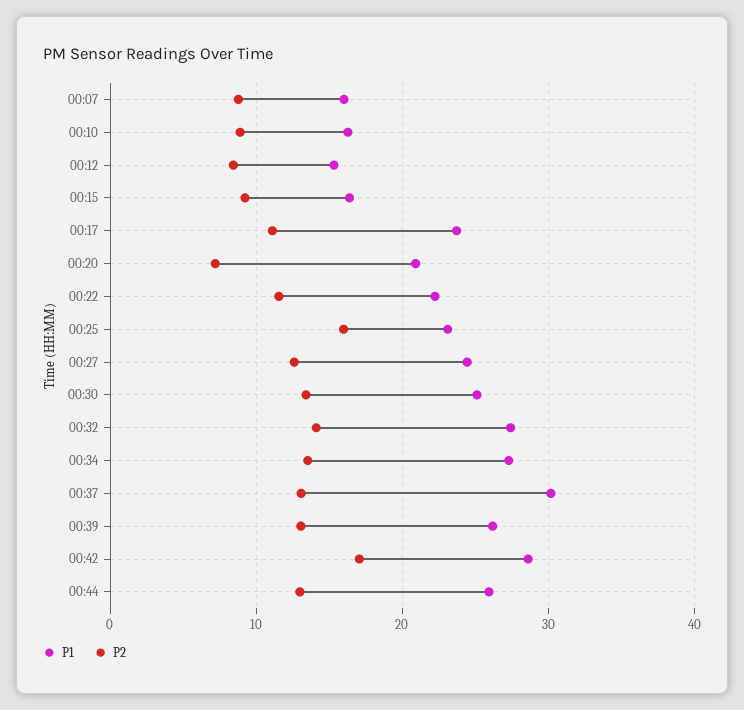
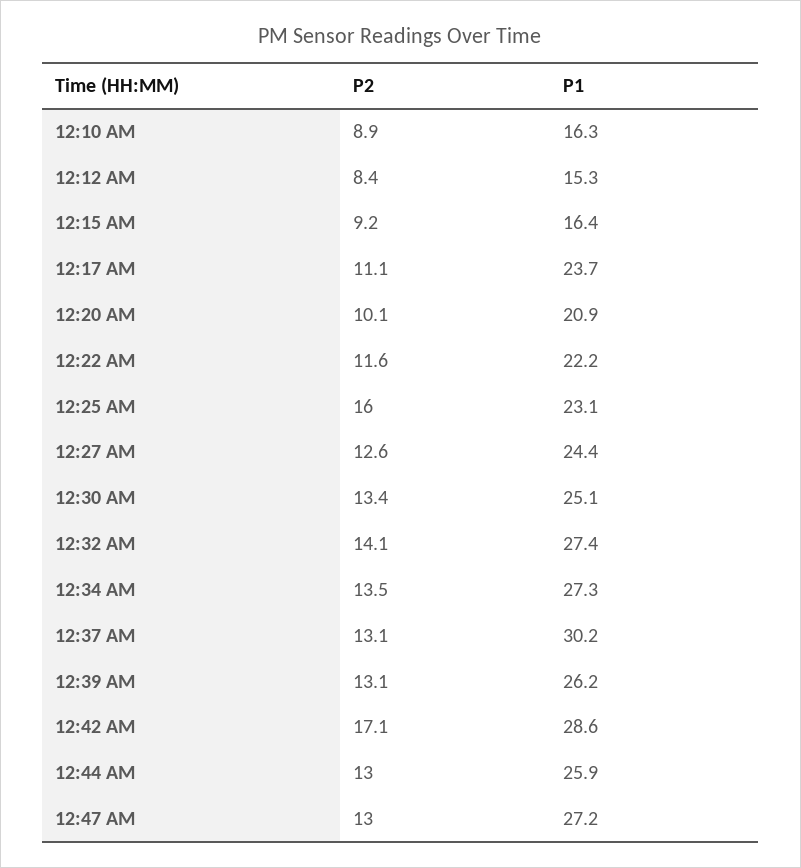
P1, 00:07: 16 -> none
P2, 00:07: 9 -> none
P2, 00:20: 7 -> 10.1
P2, 12:47 AM: none -> 13
P1, 12:47 AM: none -> 27.2

